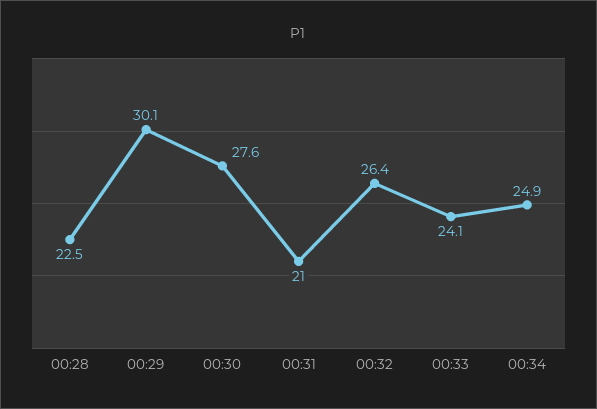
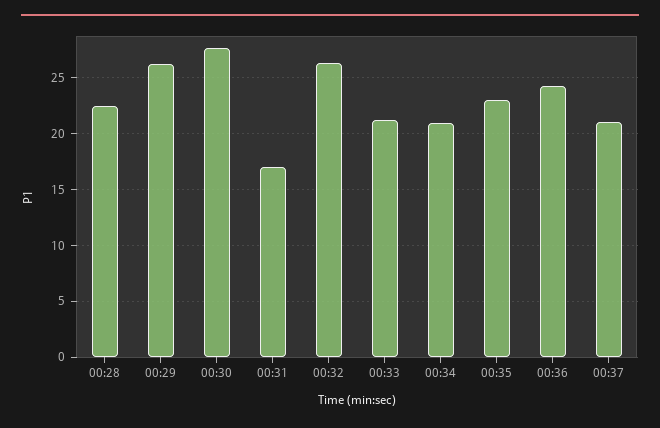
00:29: 30.1 -> 26
00:31: 21 -> 17
00:33: 24.1 -> 21
00:34: 24.9 -> 21
00:35: none -> 23
00:36: none -> 24
00:37: none -> 21

